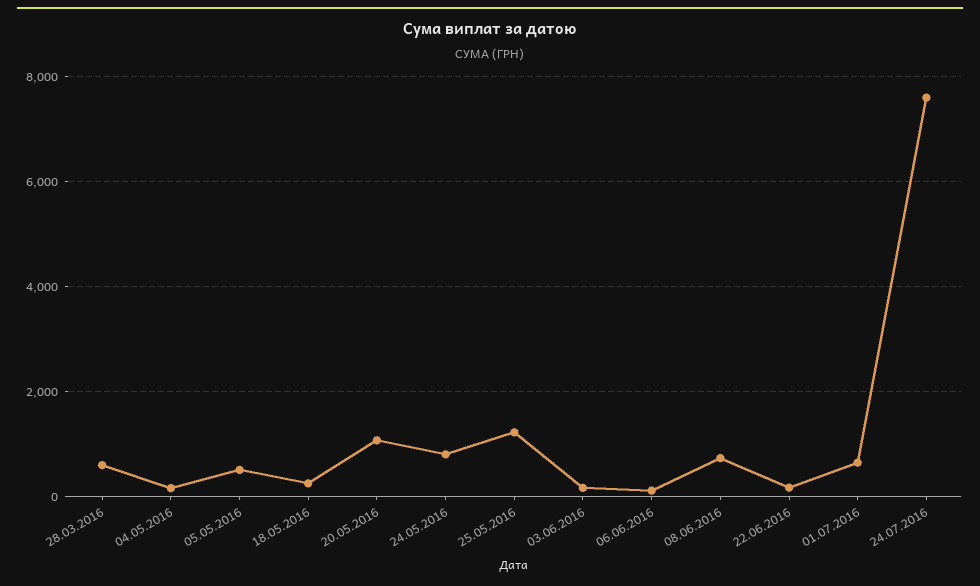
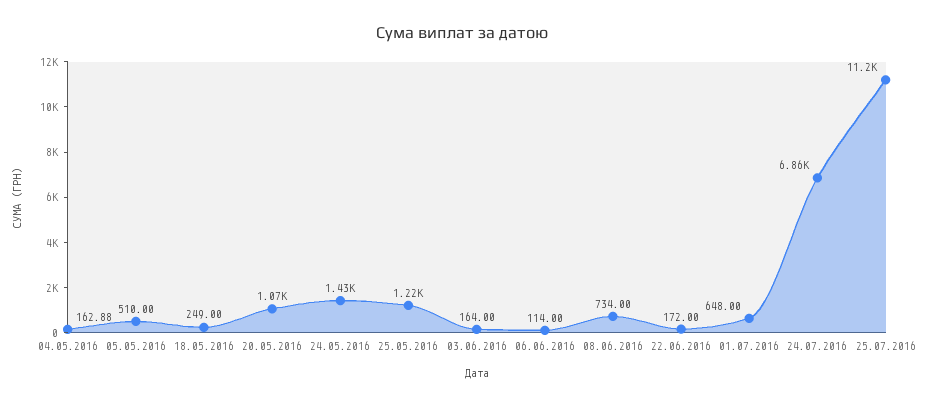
28.03.2016: 600 -> none
24.05.2016: 800 -> 1430
24.07.2016: 7600 -> 6860
25.07.2016: none -> 11200

